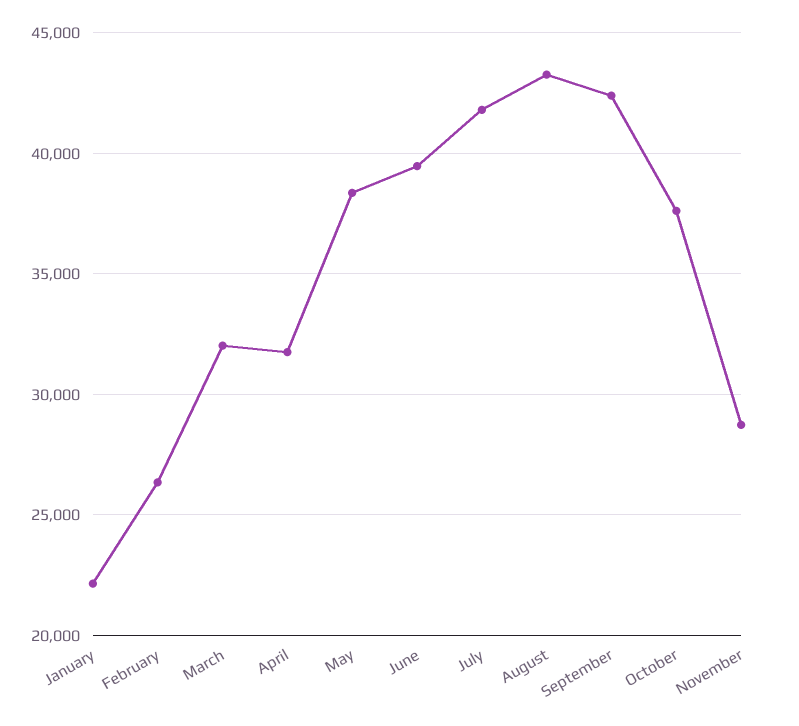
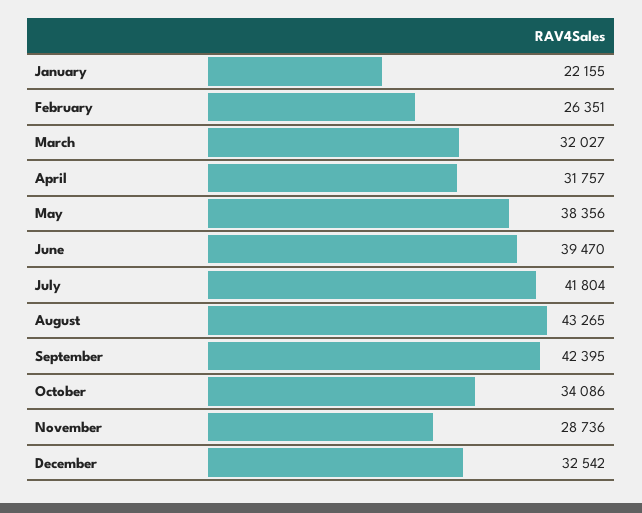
October: 37500 -> 34086
December: none -> 32542

